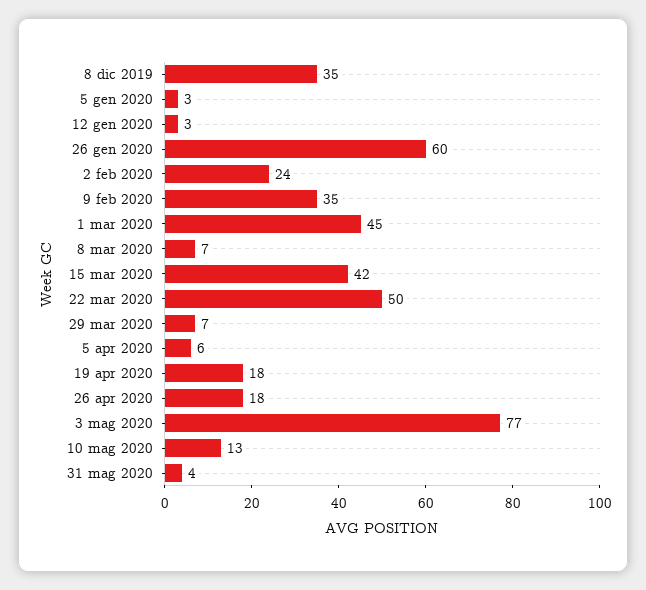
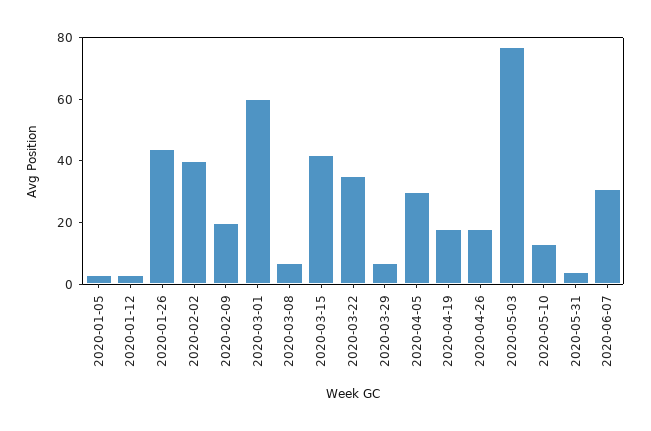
8 dic 2019: 35 -> none
26 gen 2020: 60 -> 45
2 feb 2020: 24 -> 40
9 feb 2020: 35 -> 20
1 mar 2020: 45 -> 60
22 mar 2020: 50 -> 35
5 apr 2020: 6 -> 30
2020-06-07: none -> 30

